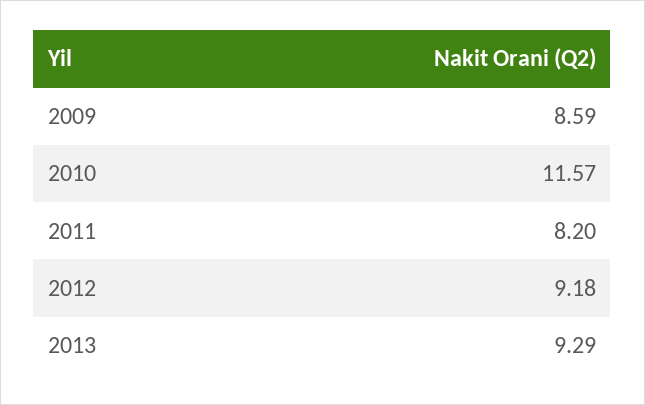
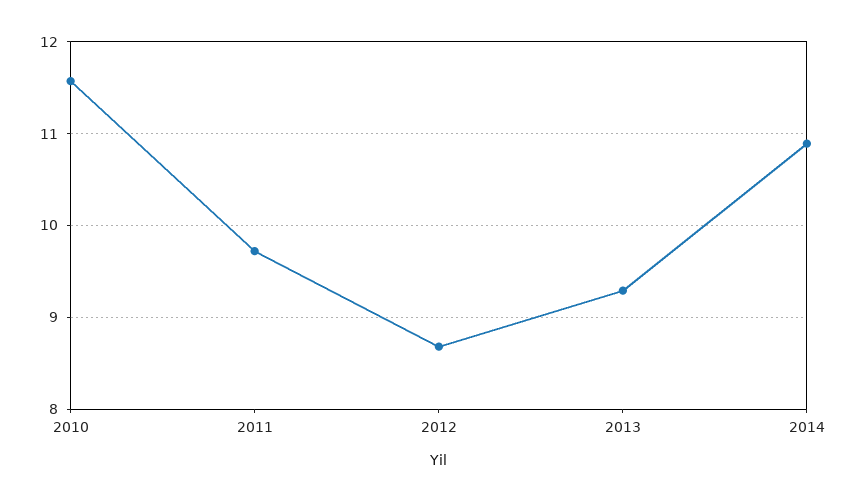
2009: 8.59 -> none
2011: 8.2 -> 9.7
2012: 9.18 -> 8.7
2014: none -> 10.9

